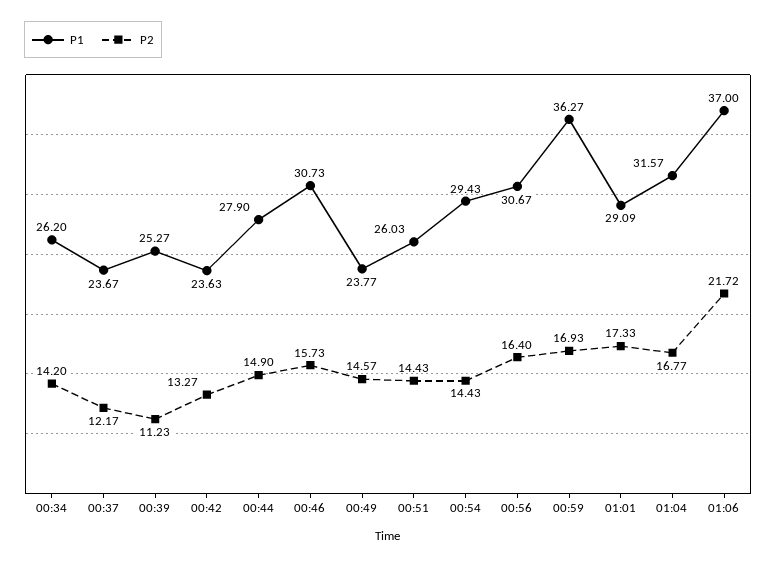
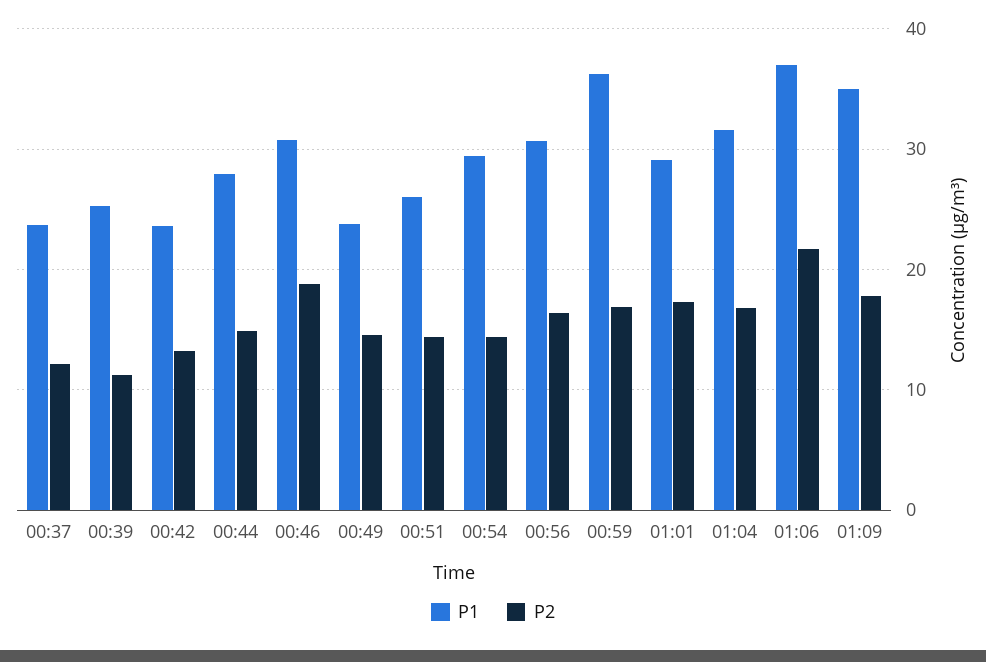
P1, 00:34: 26.2 -> none
P2, 00:34: 14.2 -> none
P2, 00:46: 15.73 -> 19
P1, 01:09: none -> 35
P2, 01:09: none -> 18

